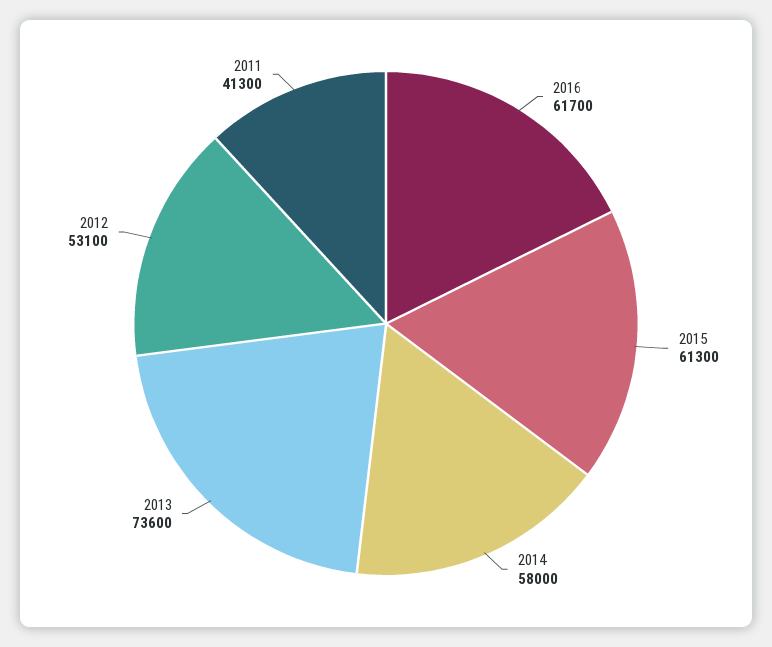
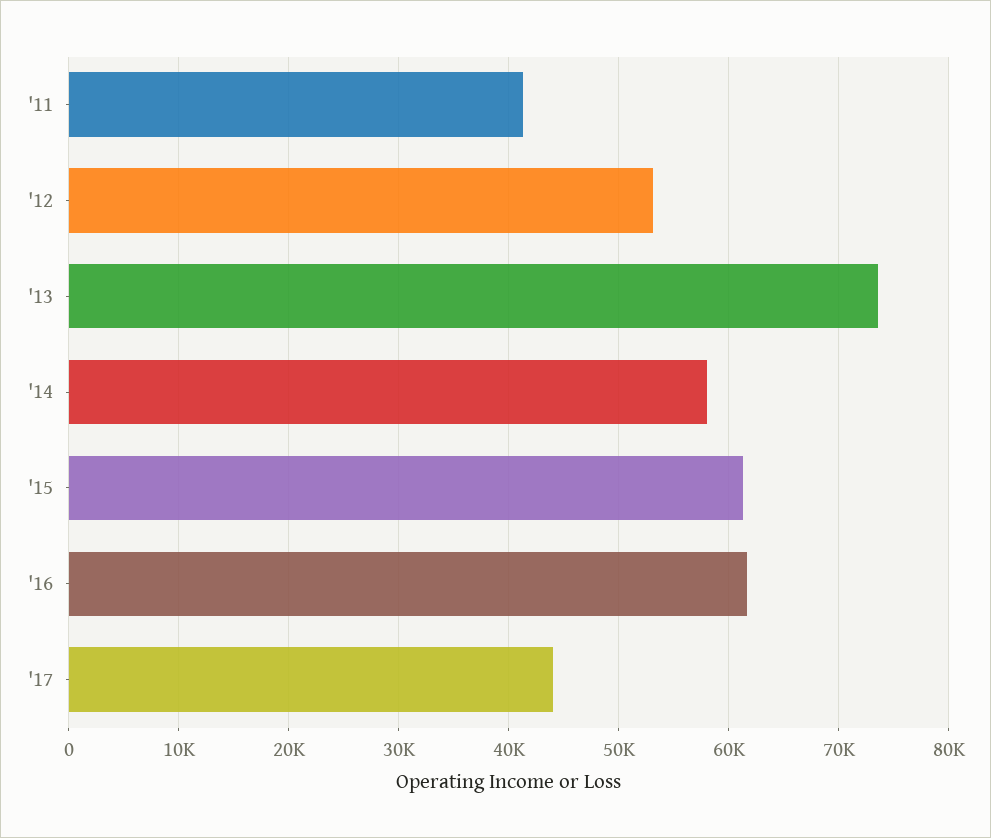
'17: none -> 44000

